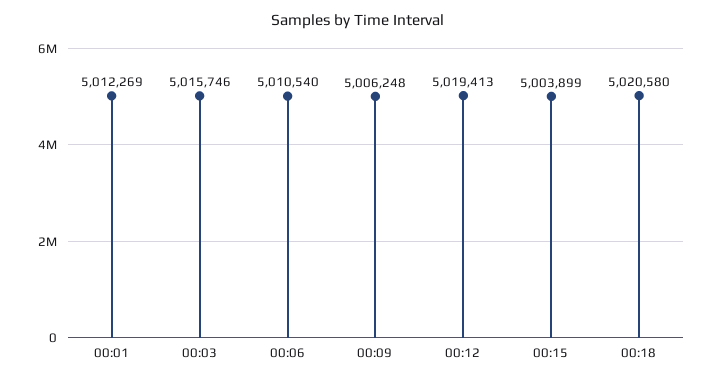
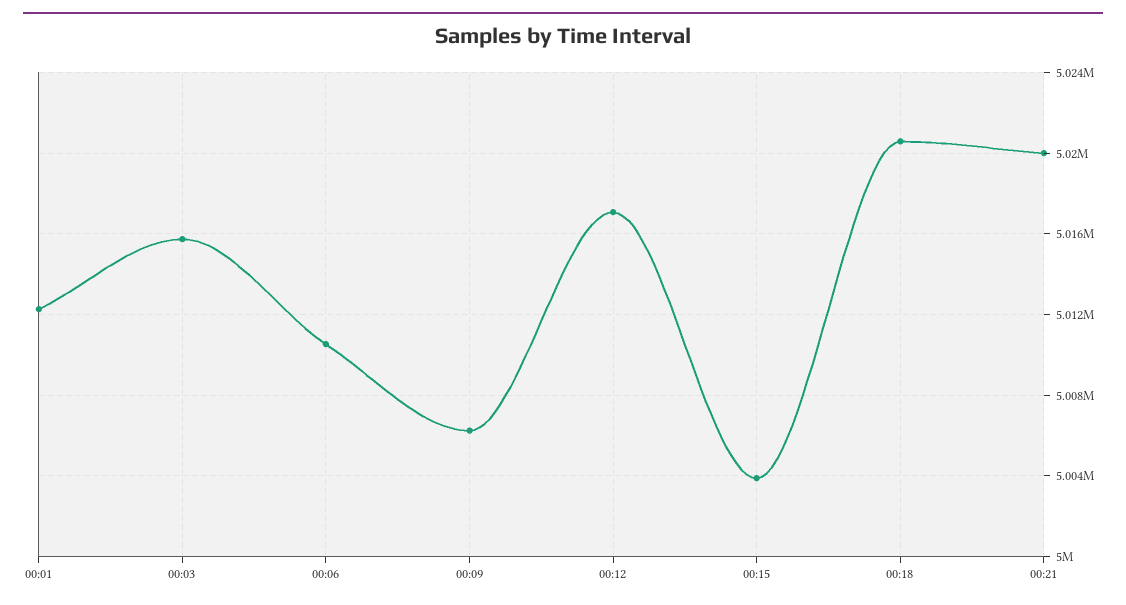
00:12: 5019413 -> 5017000
00:21: none -> 5020000

